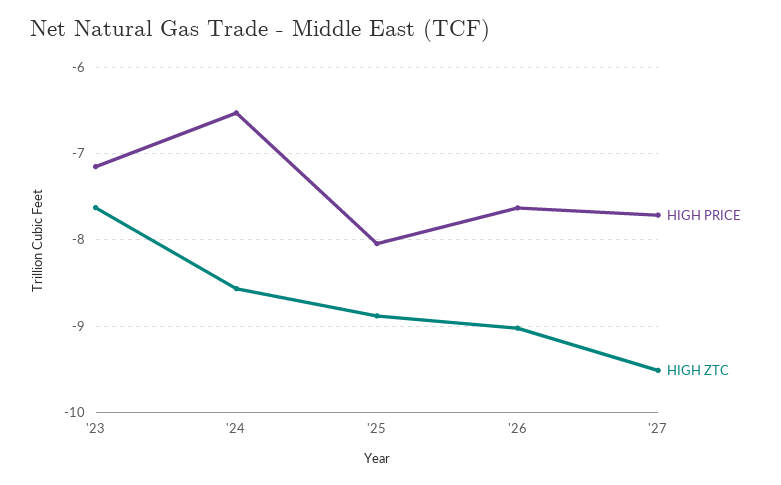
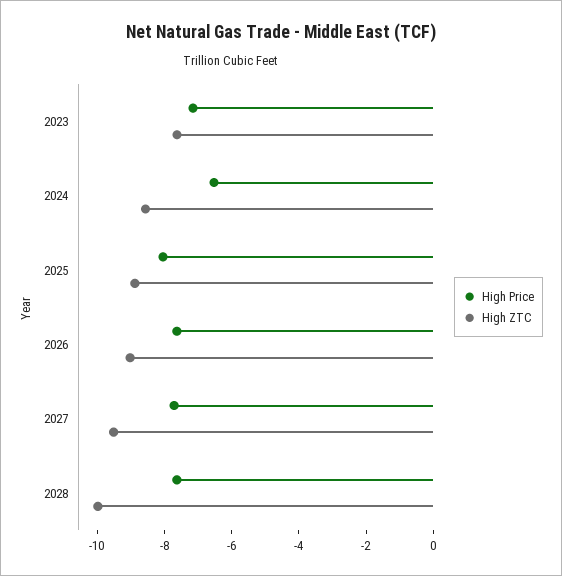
HIGH PRICE, 2028: none -> -7.5
HIGH ZTC, 2028: none -> -10

